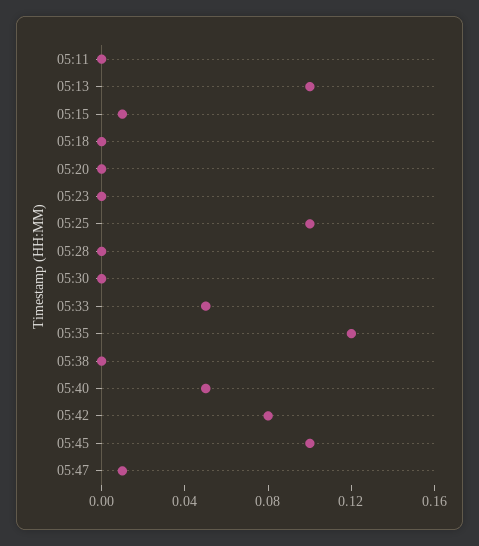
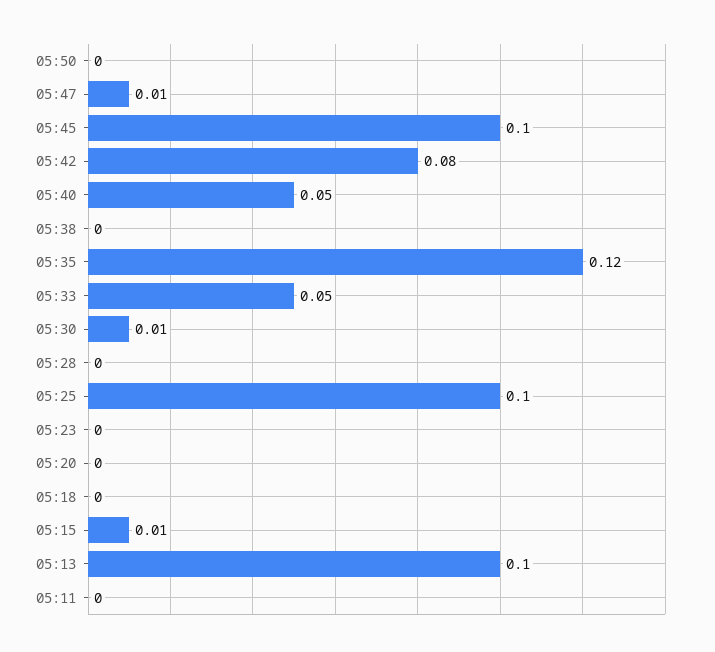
05:30: 0 -> 0.01
05:50: none -> 0

